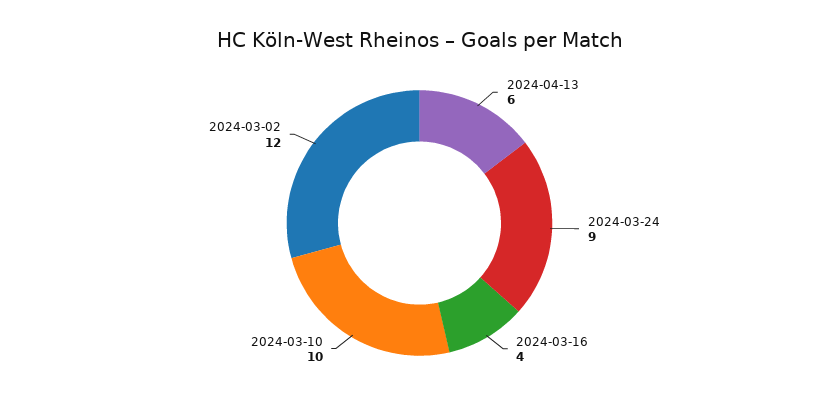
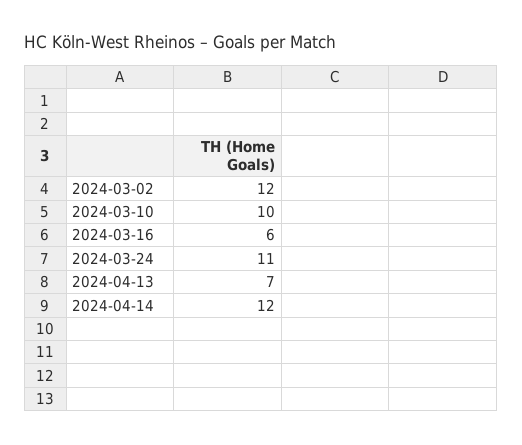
2024-04-13: 6 -> 7
2024-03-24: 9 -> 11
2024-03-16: 4 -> 6
2024-04-14: none -> 12

